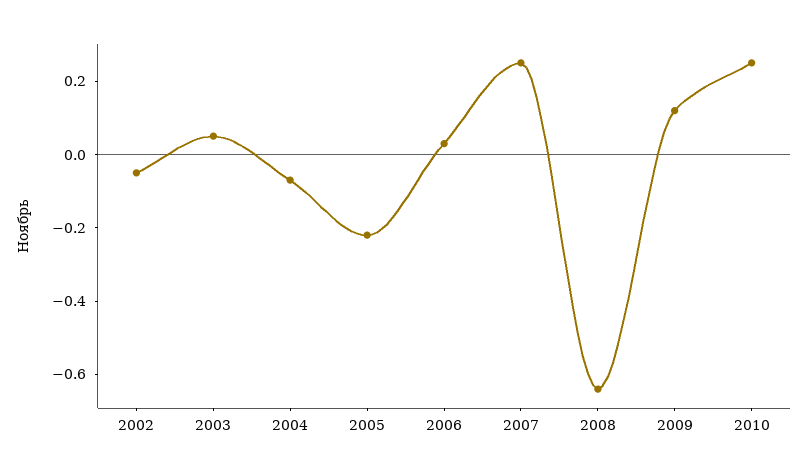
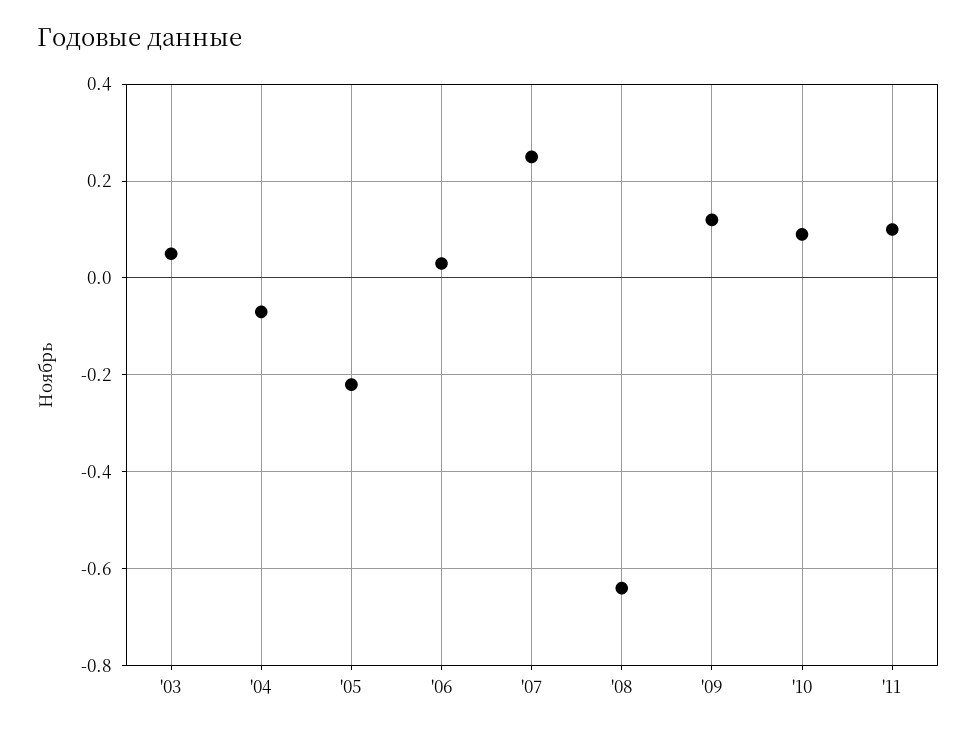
2002: -0.05 -> none
2010: 0.25 -> 0.1
'11: none -> 0.1

